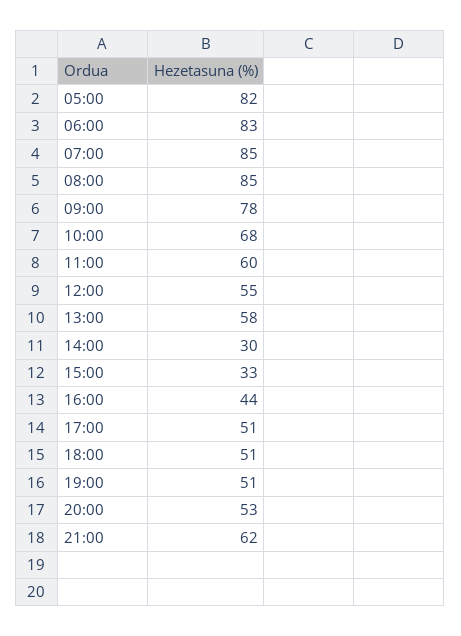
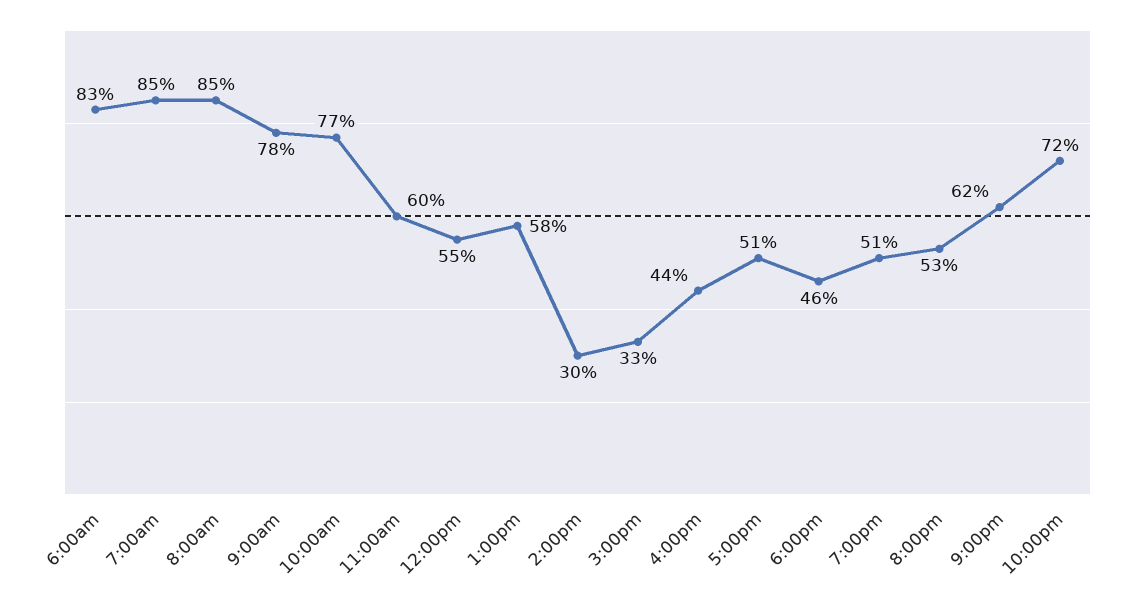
05:00: 82 -> none
10:00: 68 -> 77
18:00: 51 -> 46
10:00pm: none -> 72

